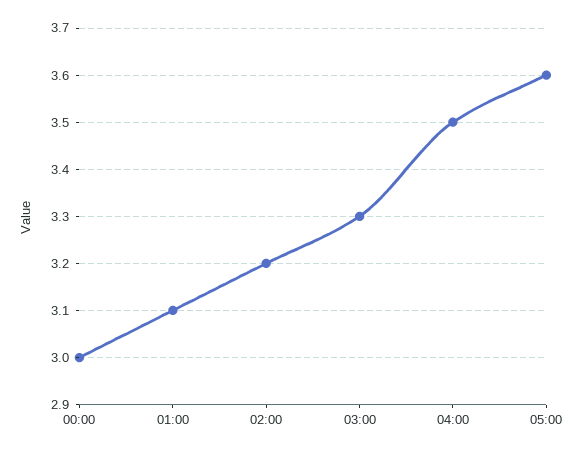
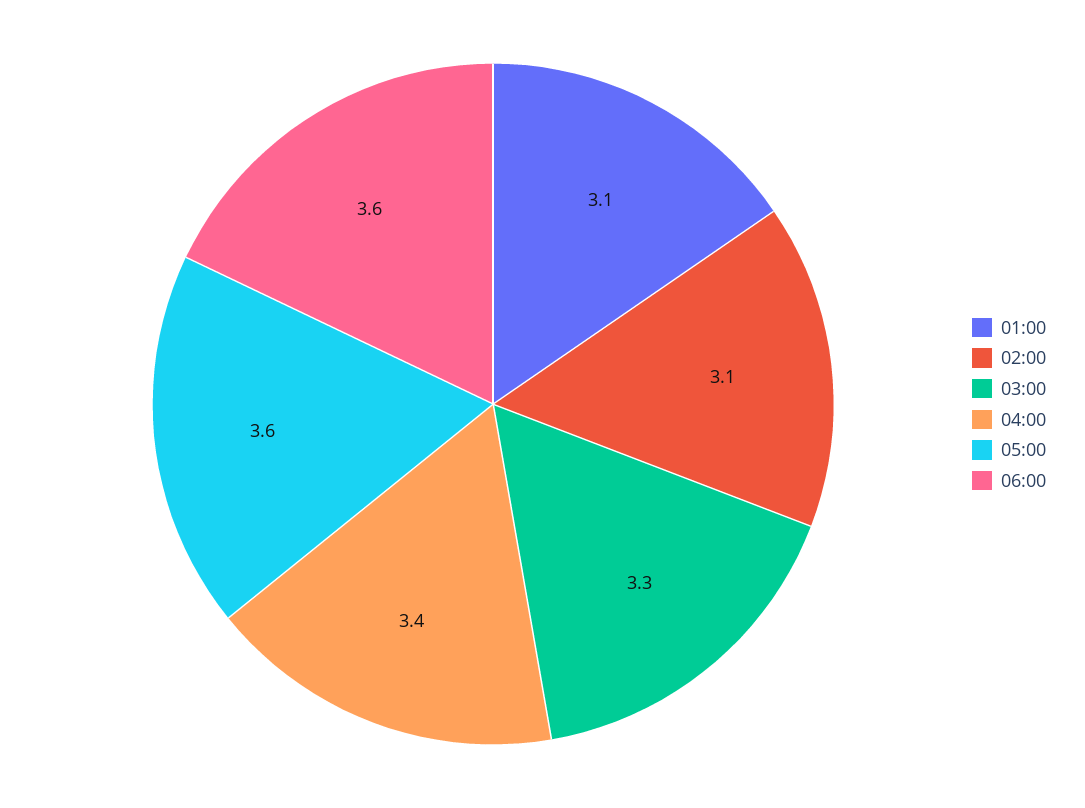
00:00: 3 -> none
02:00: 3.2 -> 3.1
04:00: 3.5 -> 3.4
06:00: none -> 3.6

